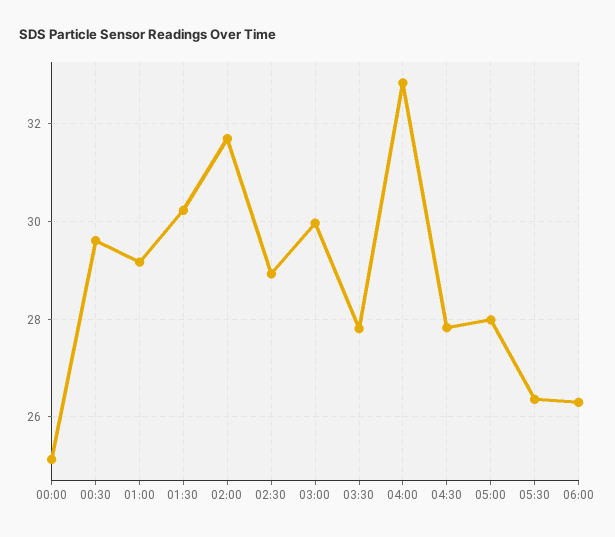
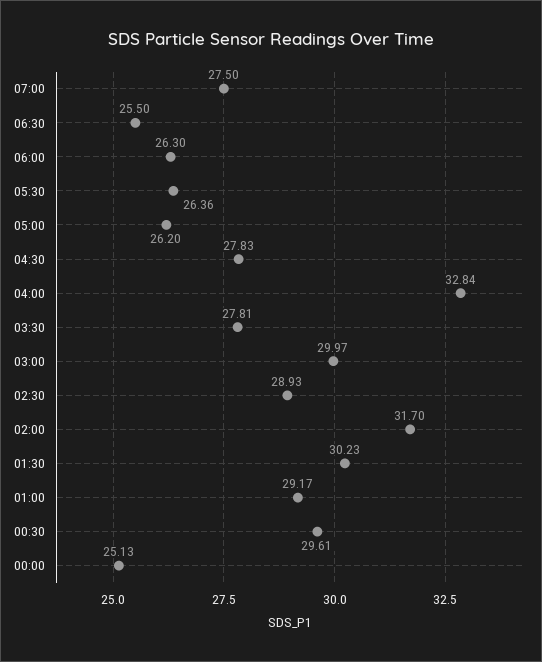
05:00: 28 -> 26.2
07:00: none -> 27.5
06:30: none -> 25.5

